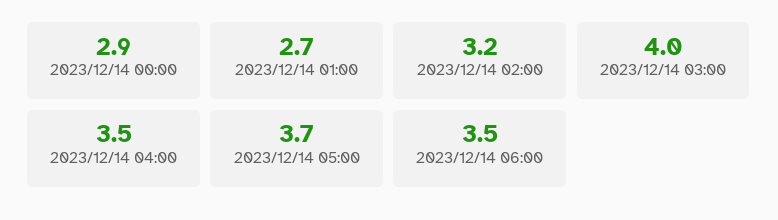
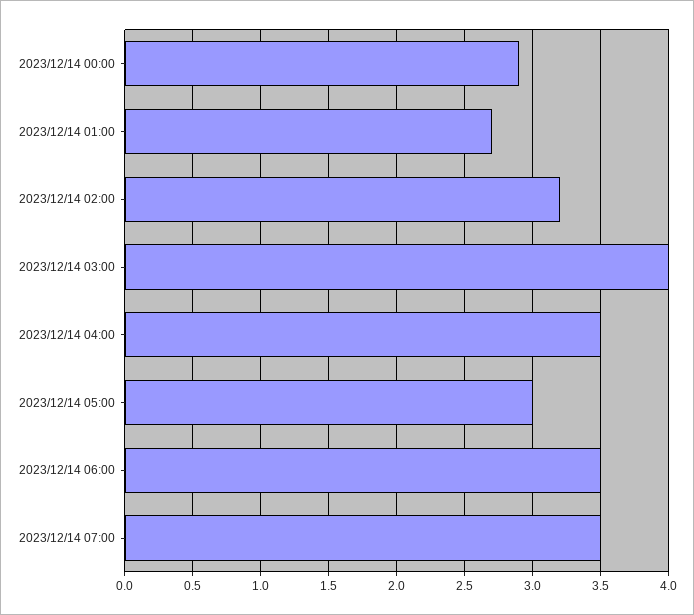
2023/12/14 05:00: 3.7 -> 3
2023/12/14 07:00: none -> 3.5

